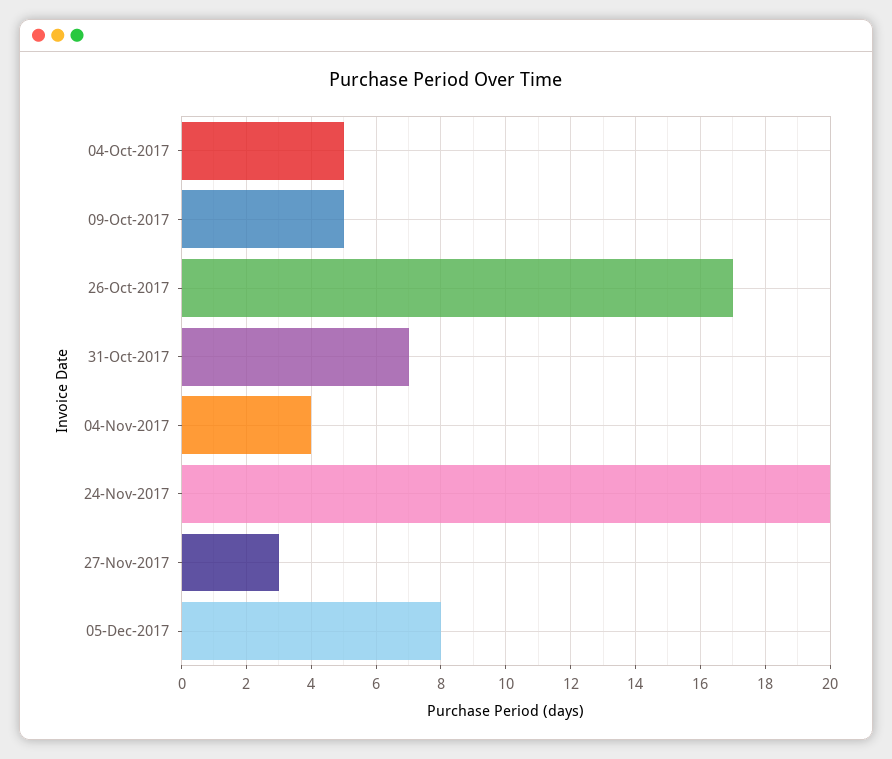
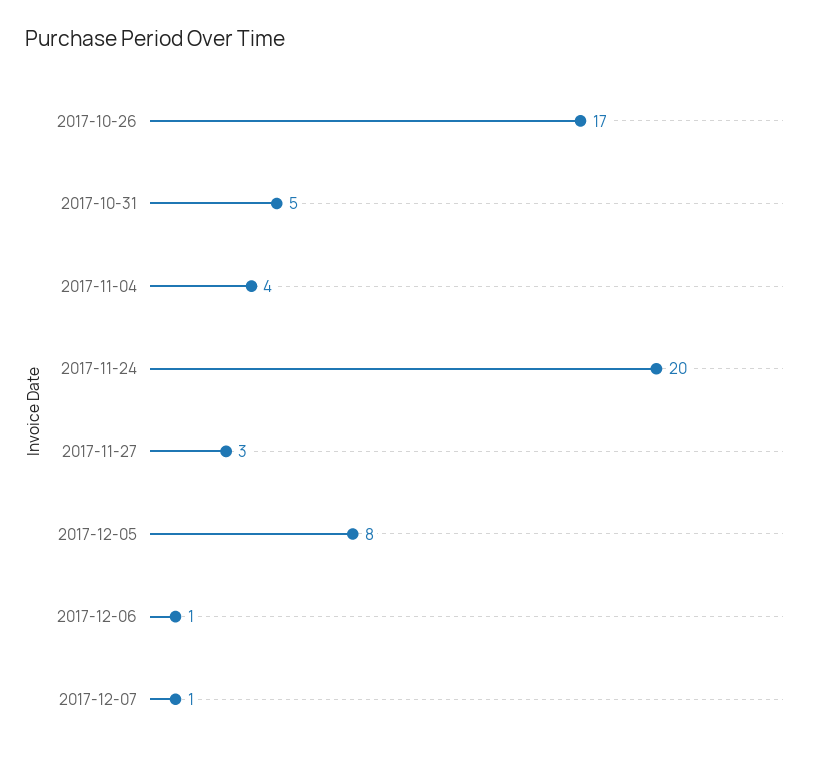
04-Oct-2017: 5 -> none
09-Oct-2017: 5 -> none
31-Oct-2017: 7 -> 5
2017-12-06: none -> 1
2017-12-07: none -> 1

